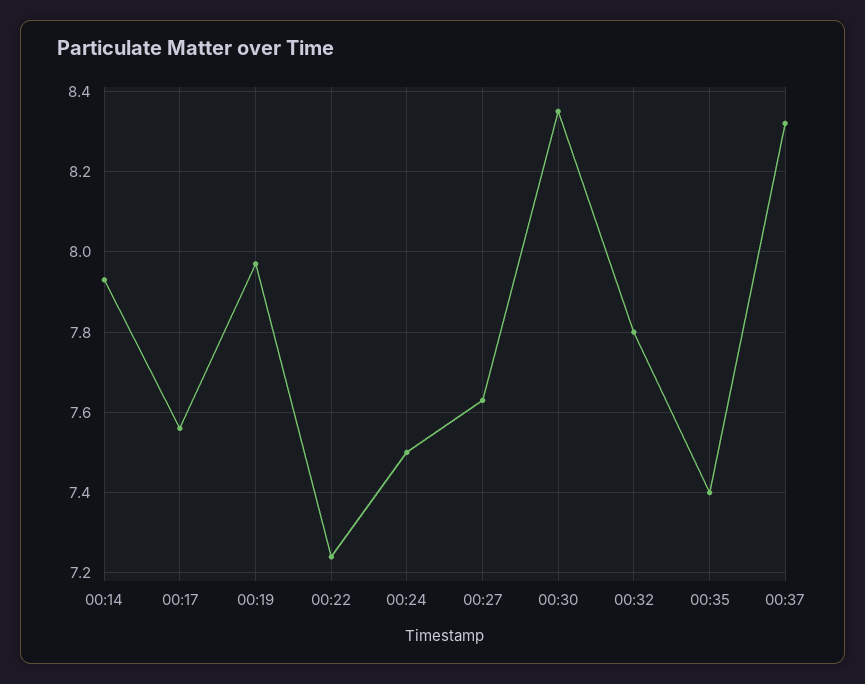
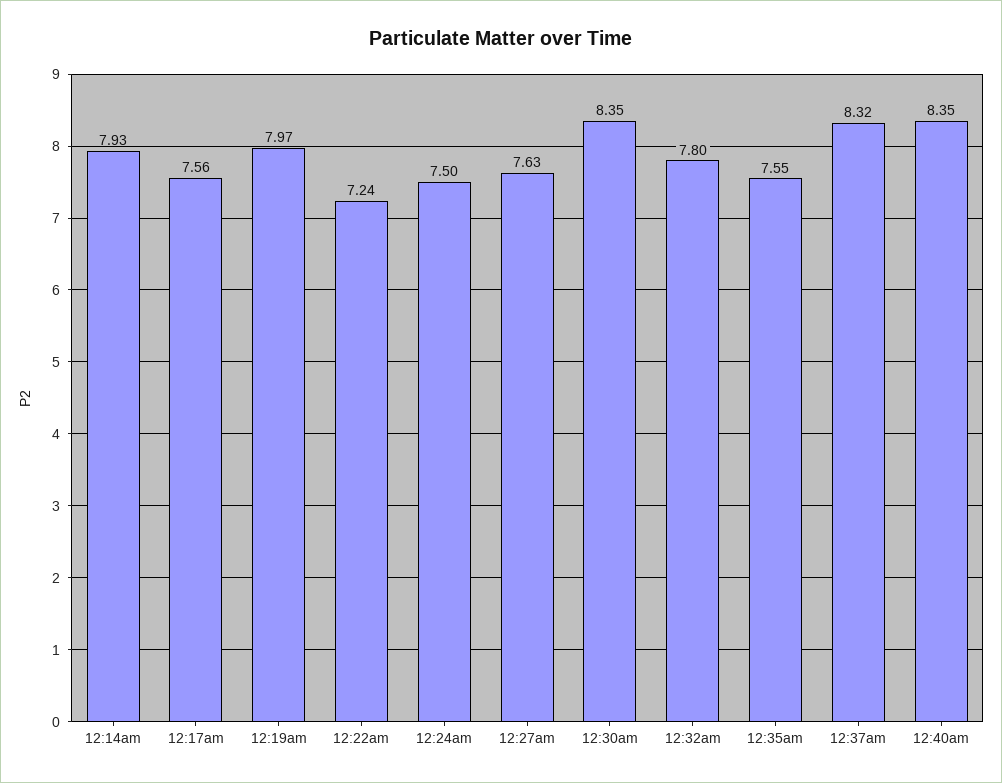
00:35: 7.4 -> 7.55
12:40am: none -> 8.35

